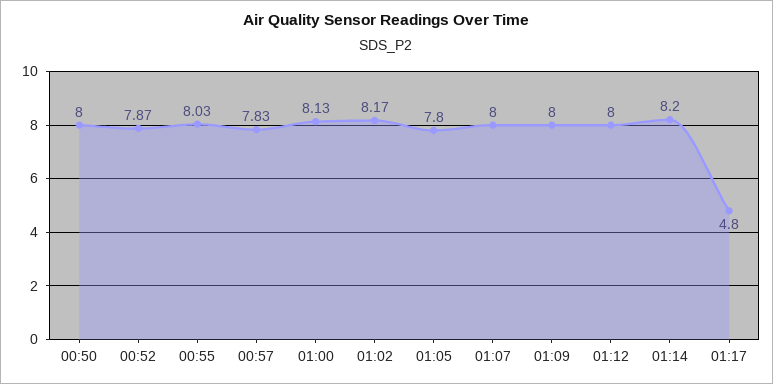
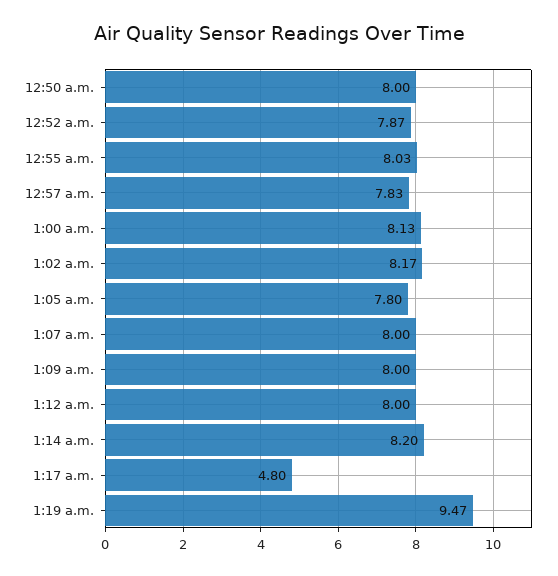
1:19 a.m.: none -> 9.47

